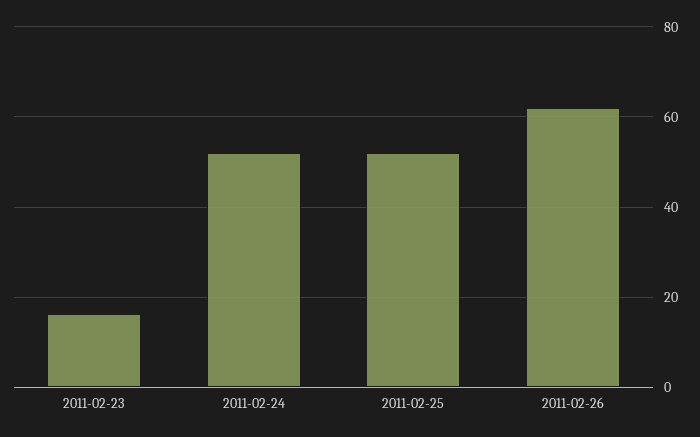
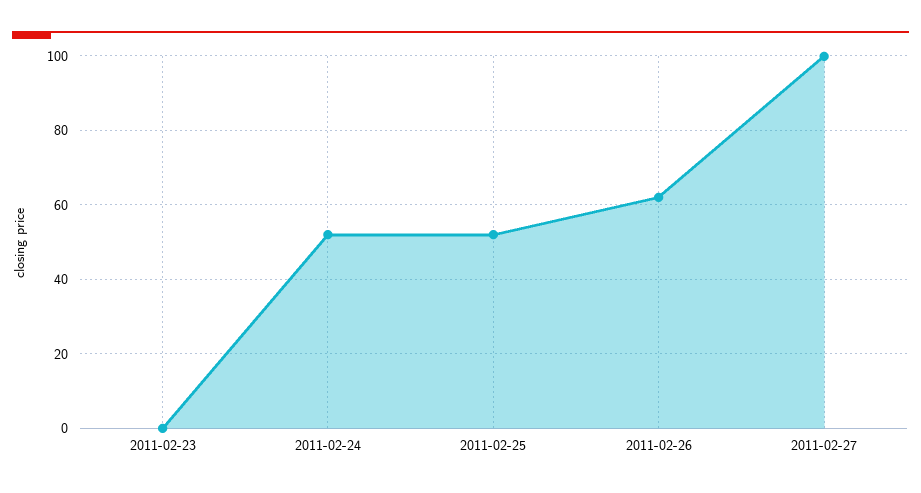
2011-02-23: 16 -> 0
2011-02-27: none -> 100

